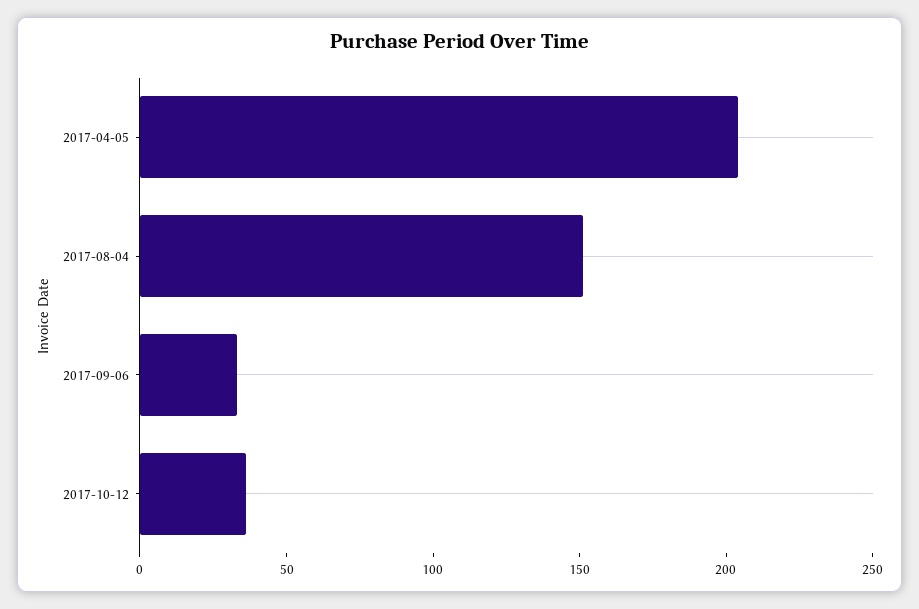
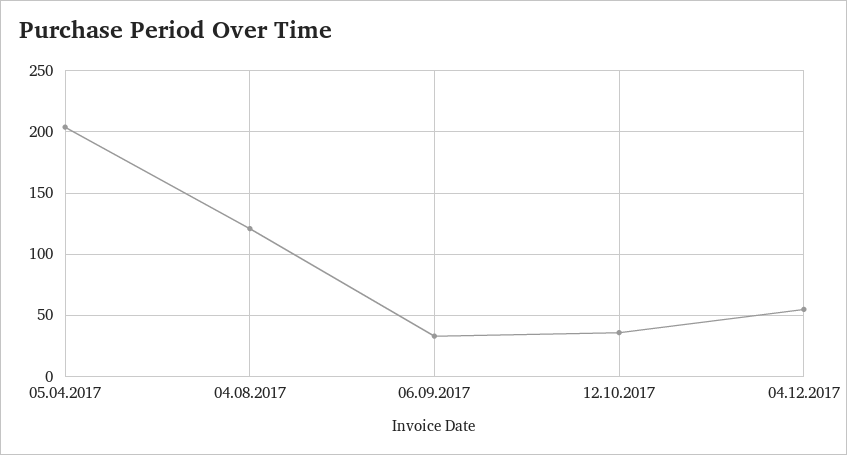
2017-08-04: 150 -> 120
04.12.2017: none -> 55

